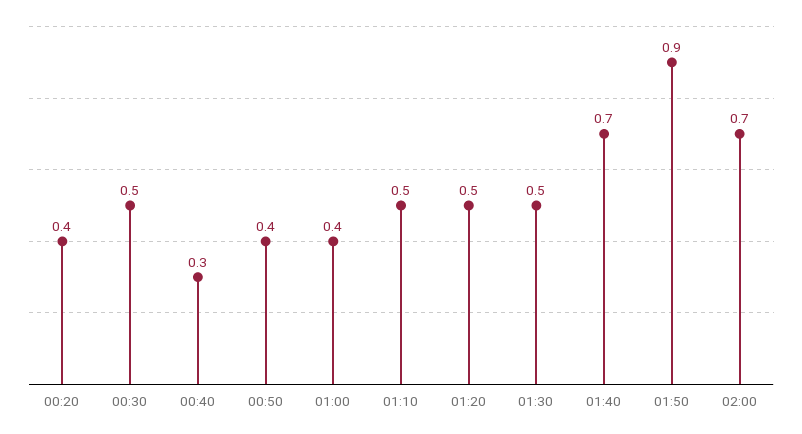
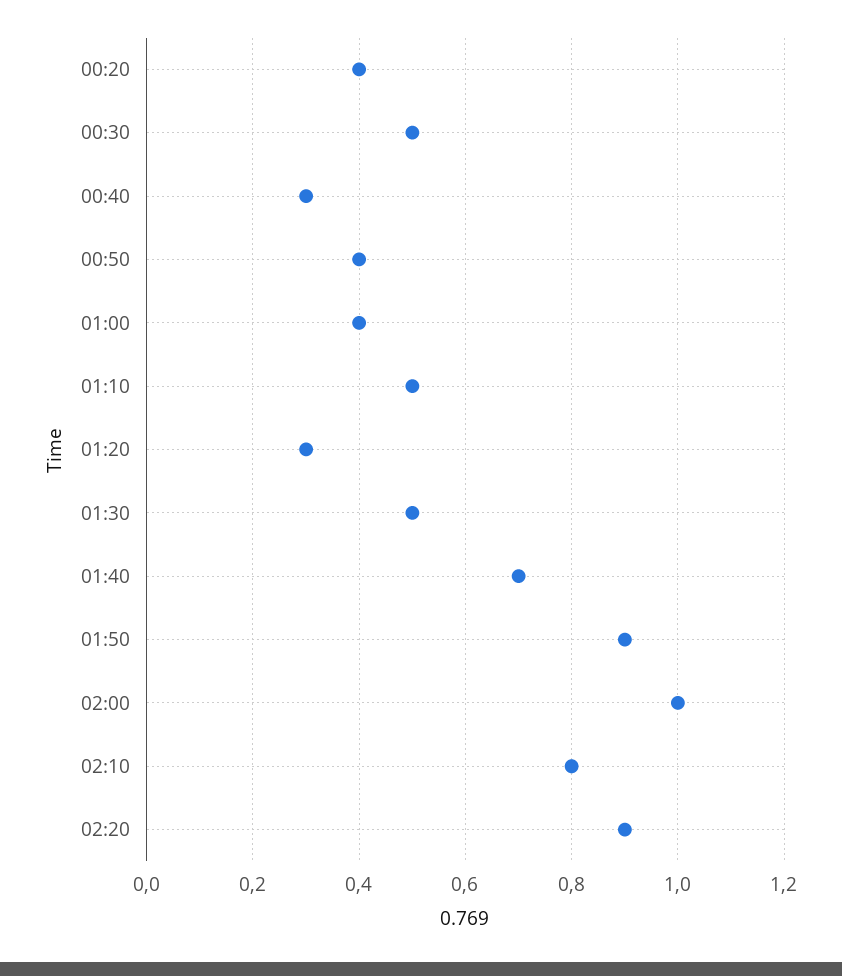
01:20: 0.5 -> 0.3
02:00: 0.7 -> 1
02:10: none -> 0.8
02:20: none -> 0.9

